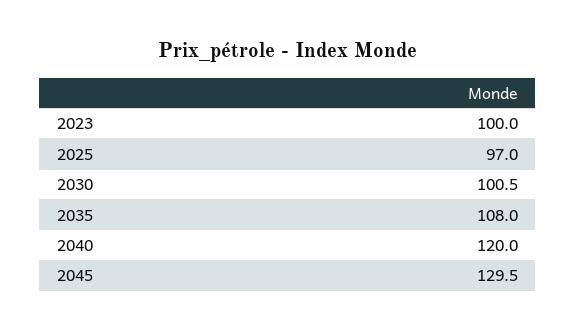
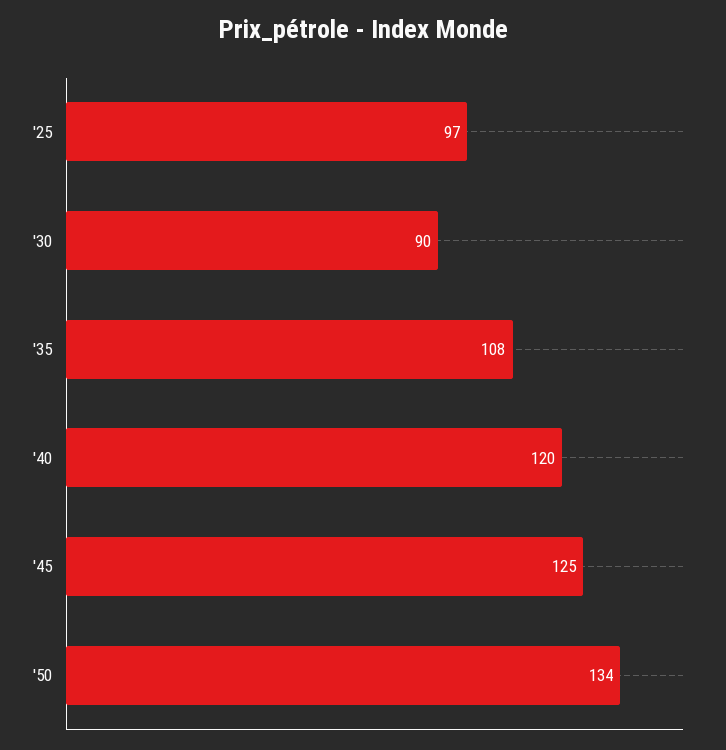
2023: 100 -> none
2030: 100.5 -> 90
2045: 129.5 -> 125
'50: none -> 134

